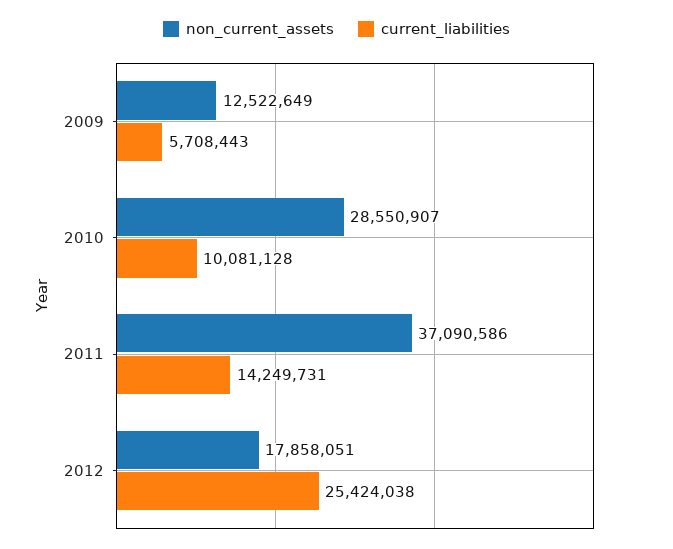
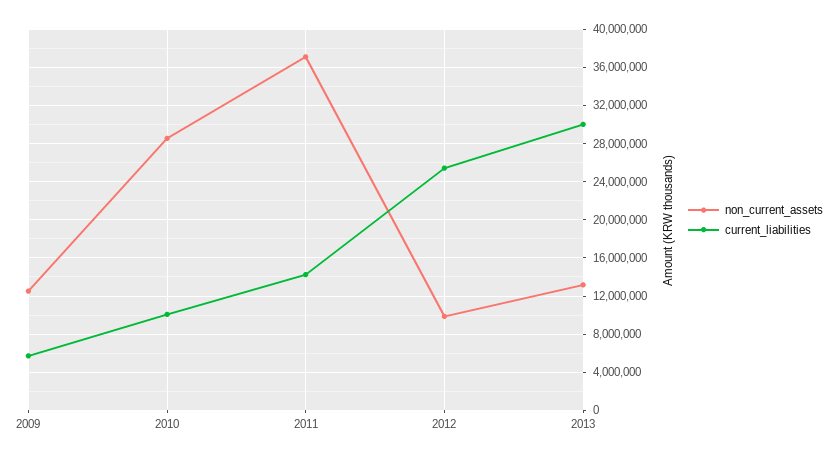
non_current_assets, 2012: 17858051 -> 10000000
non_current_assets, 2013: none -> 13000000
current_liabilities, 2013: none -> 30000000

